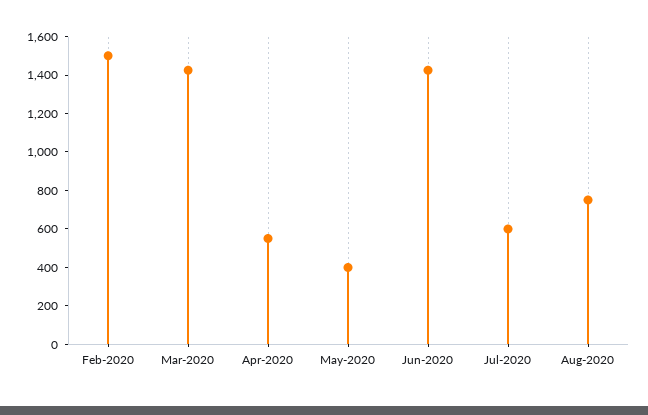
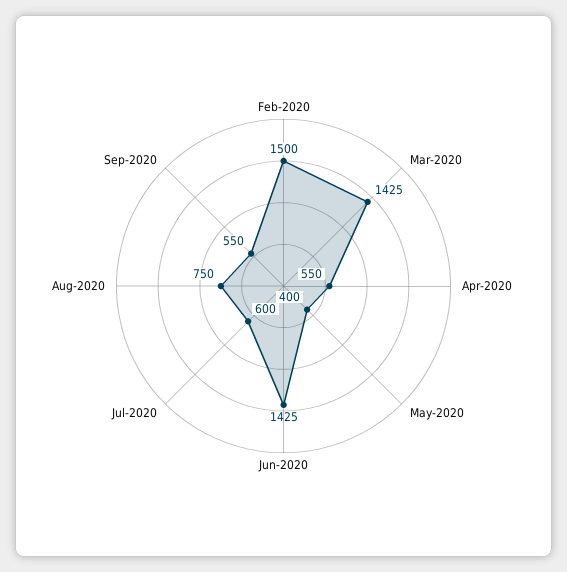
Sep-2020: none -> 550

